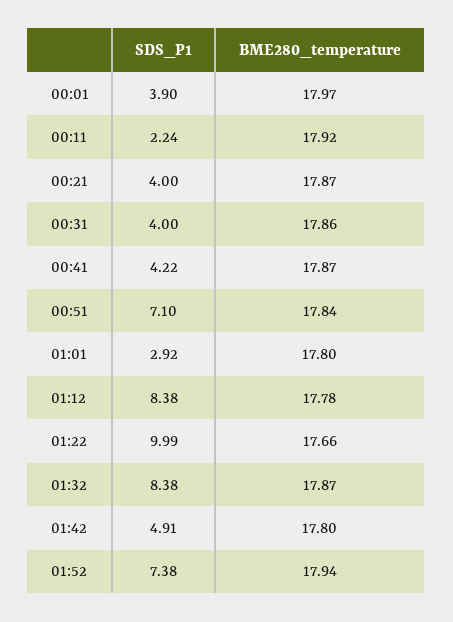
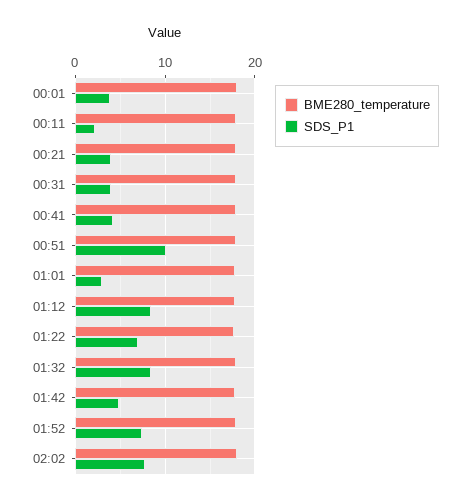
SDS_P1, 00:51: 7.1 -> 10
SDS_P1, 01:22: 9.99 -> 7
BME280_temperature, 02:02: none -> 18
SDS_P1, 02:02: none -> 8

